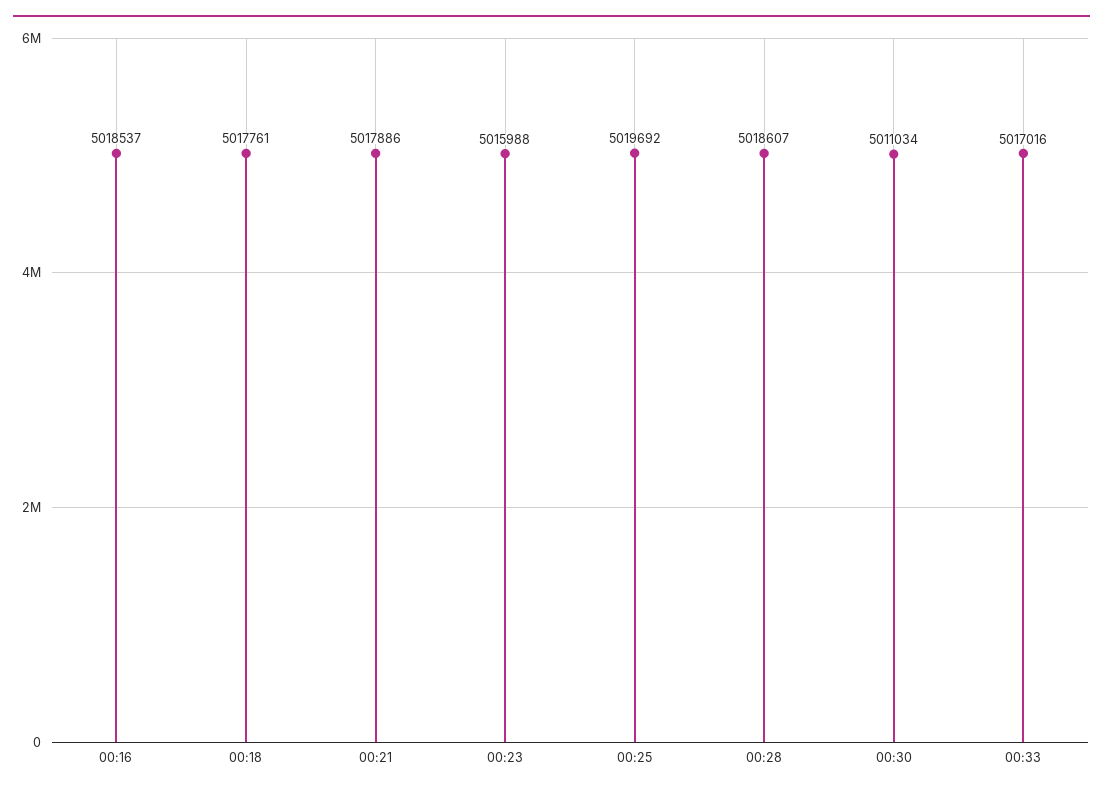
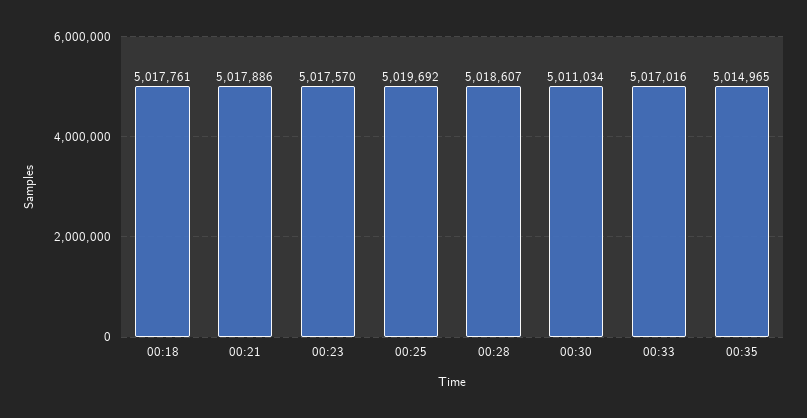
00:16: 5018537 -> none
00:23: 5015988 -> 5017570
00:35: none -> 5014965

